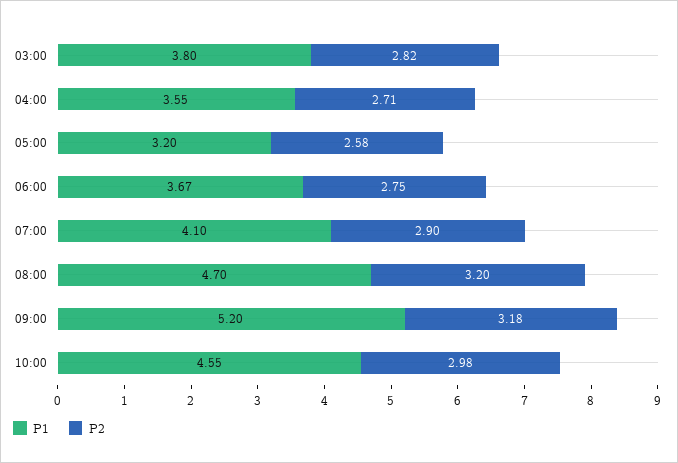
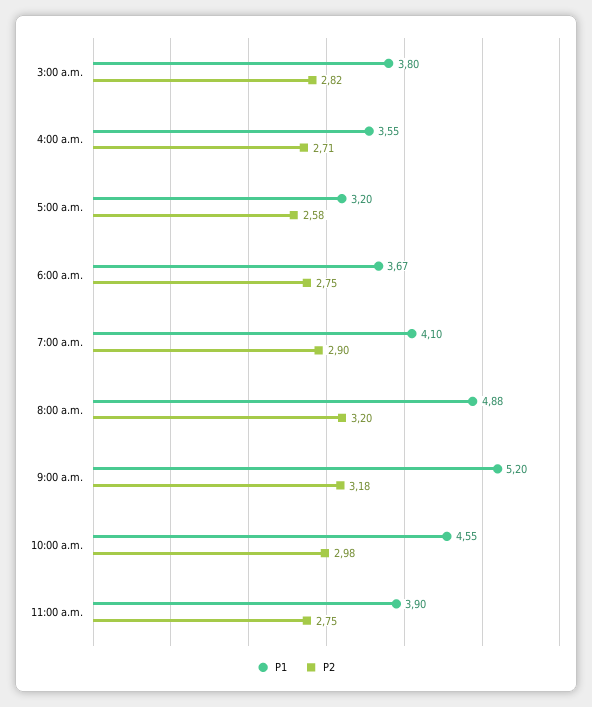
P1, 08:00: 4.7 -> 4.88
P1, 11:00 a.m.: none -> 3.9
P2, 11:00 a.m.: none -> 2.75

